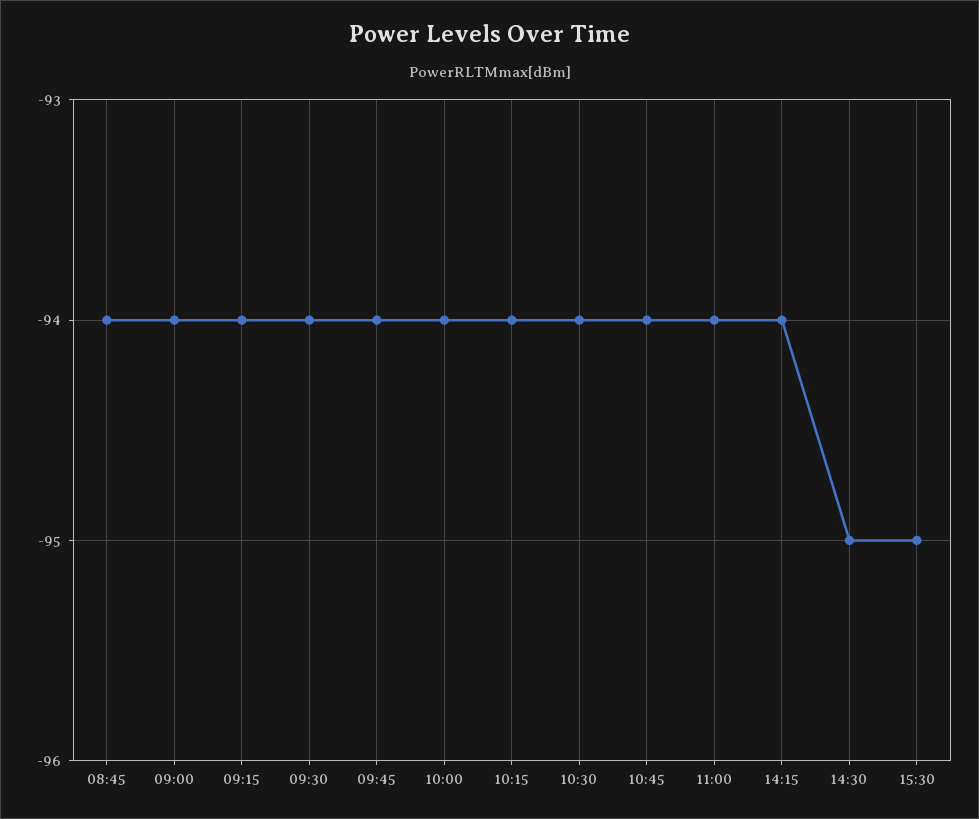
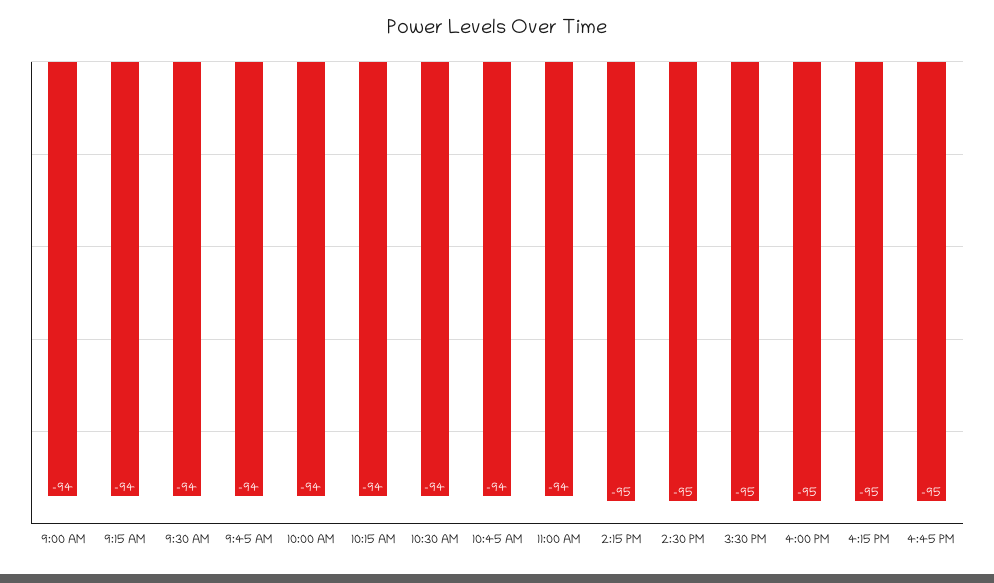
08:45: -94 -> none
14:15: -94 -> -95
4:00 PM: none -> -95
4:15 PM: none -> -95
4:45 PM: none -> -95

